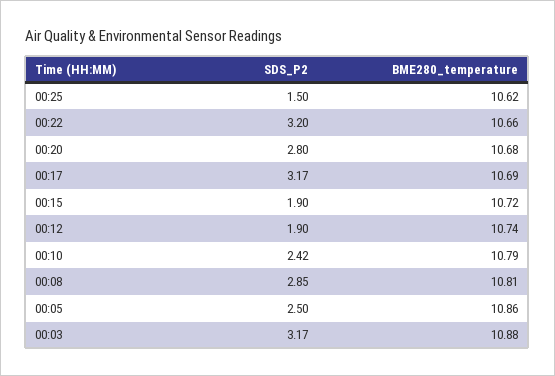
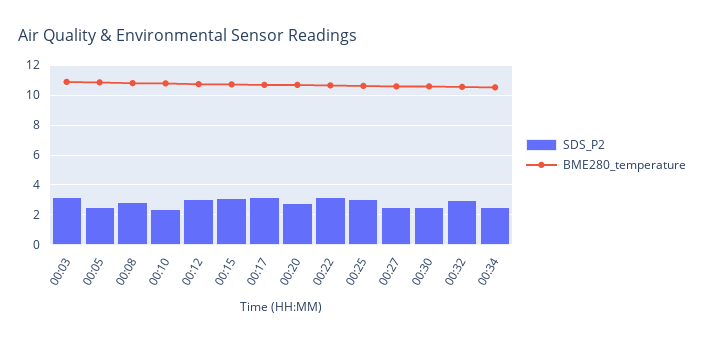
SDS_P2, 00:25: 1.5 -> 3
SDS_P2, 00:15: 1.9 -> 3
SDS_P2, 00:12: 1.9 -> 3
SDS_P2, 00:27: none -> 2.5
BME280_temperature, 00:27: none -> 10.5
SDS_P2, 00:30: none -> 2.5
BME280_temperature, 00:30: none -> 10.5
SDS_P2, 00:32: none -> 3
BME280_temperature, 00:32: none -> 10.5
SDS_P2, 00:34: none -> 2.5
BME280_temperature, 00:34: none -> 10.5

